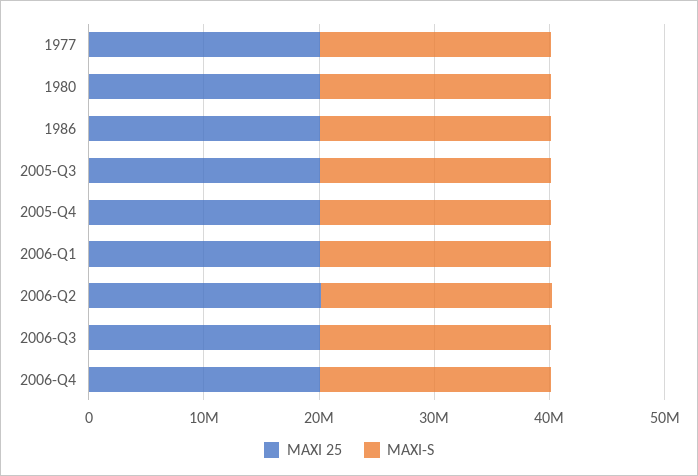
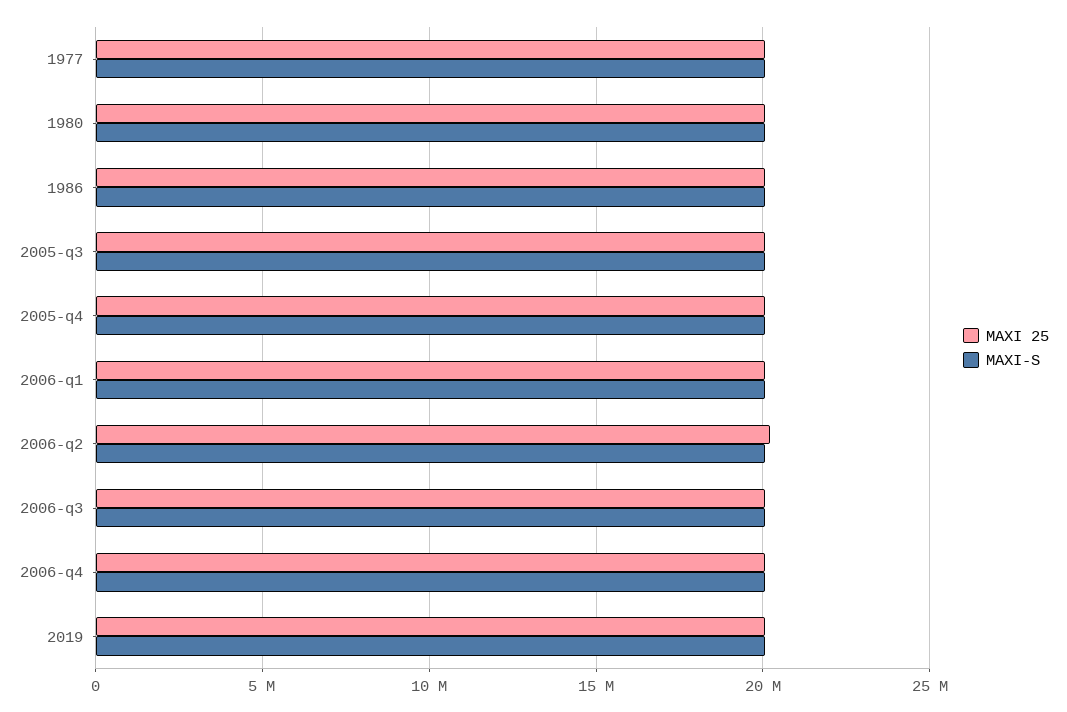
MAXI 25, 2019: none -> 20000000
MAXI-S, 2019: none -> 20000000

